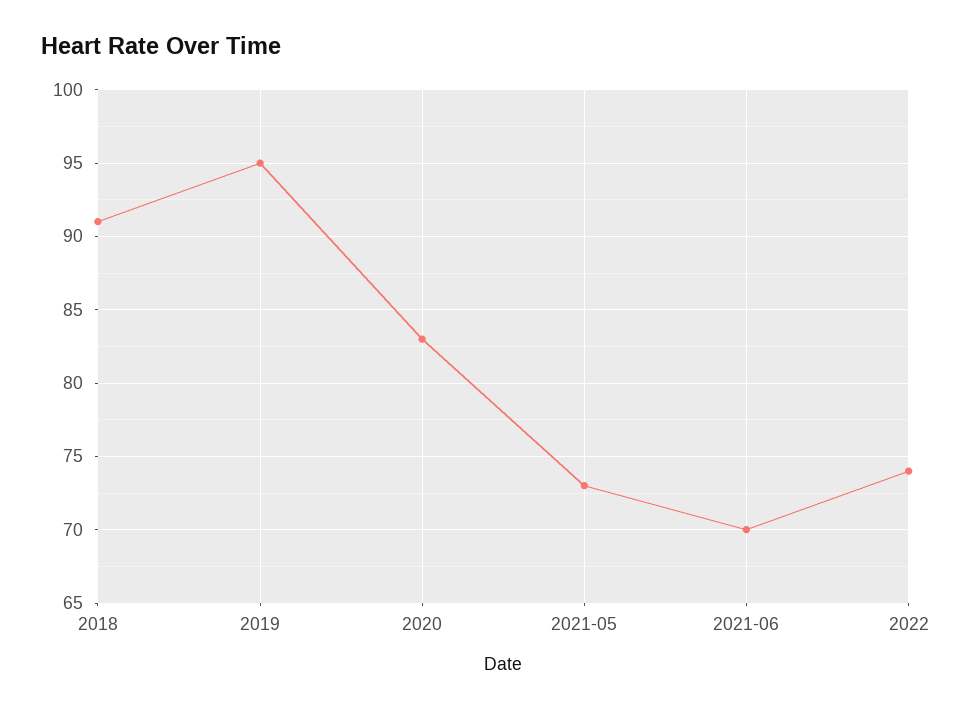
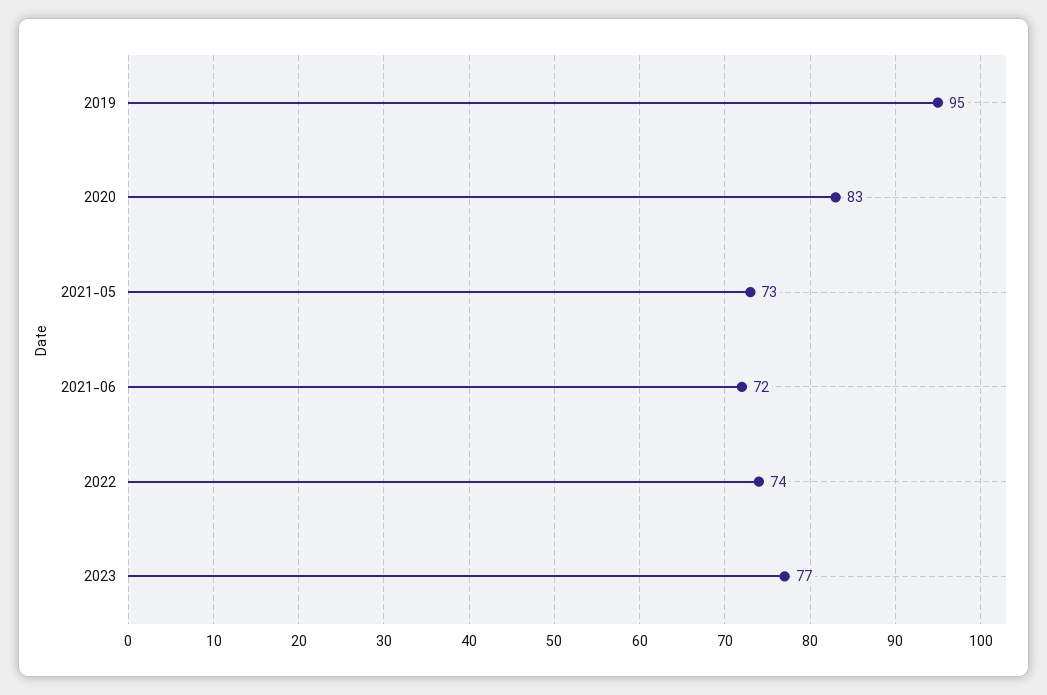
2018: 91 -> none
2021-06: 70 -> 72
2023: none -> 77

